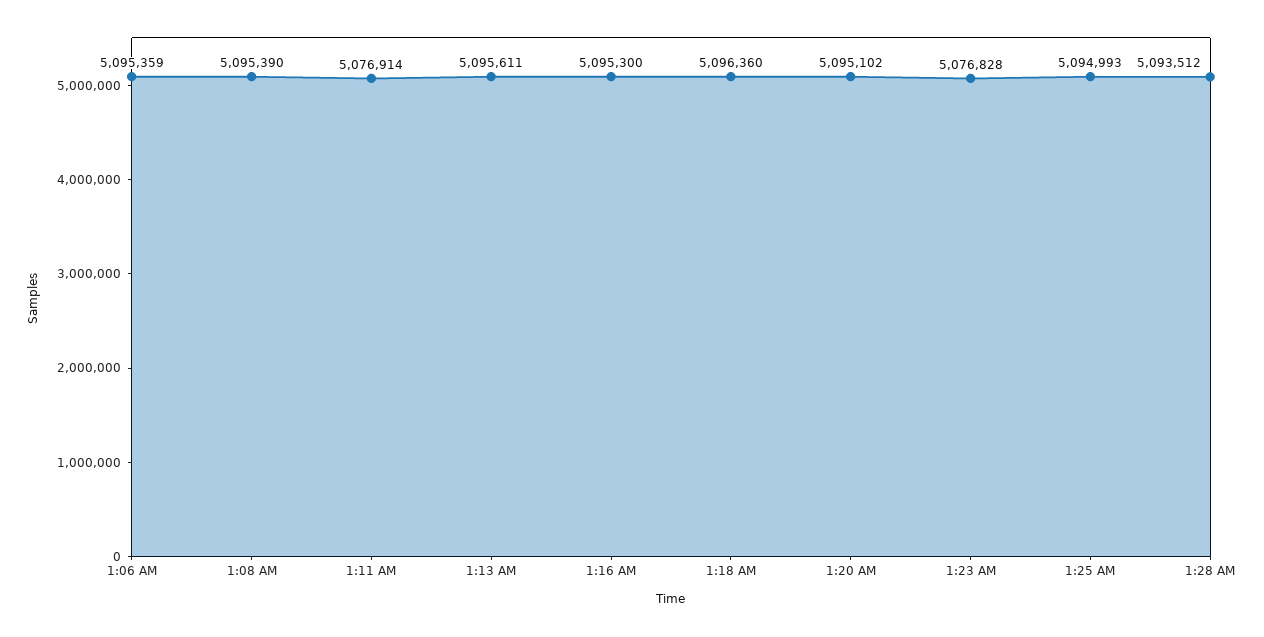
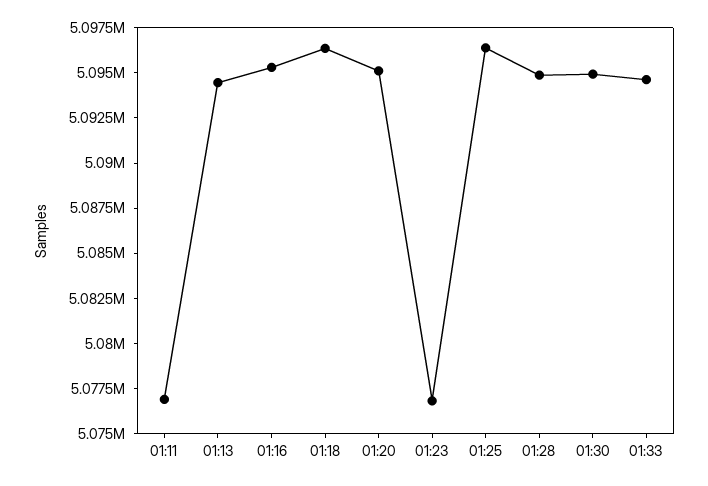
1:06 AM: 5095359 -> none
1:08 AM: 5095390 -> none
1:13 AM: 5095611 -> 5094500
1:25 AM: 5094993 -> 5096500
1:28 AM: 5093512 -> 5095000
01:30: none -> 5095000
01:33: none -> 5094500

